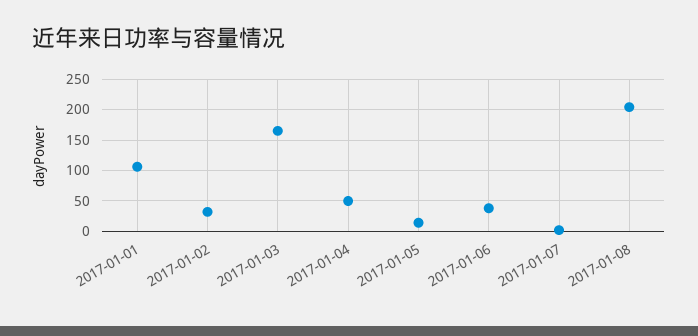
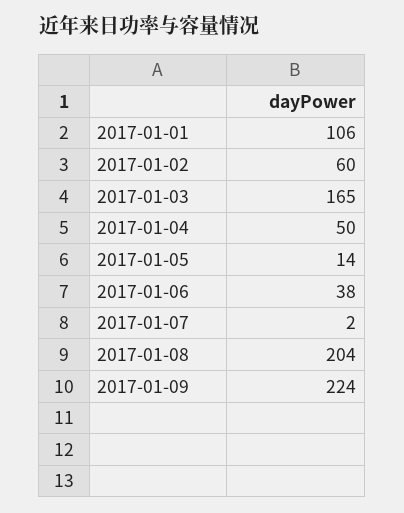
2017-01-02: 30 -> 60
2017-01-09: none -> 224

